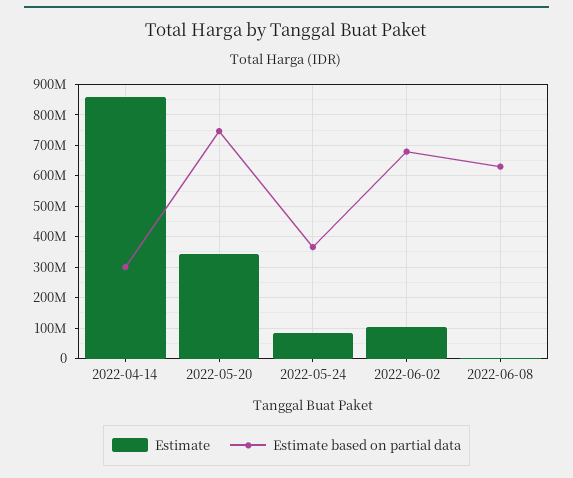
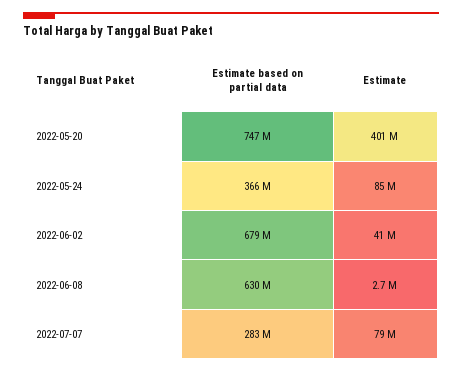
Estimate, 2022-04-14: 860000000 -> none
Estimate based on partial data, 2022-04-14: 300000000 -> none
Estimate, 2022-05-20: 340000000 -> 401000000
Estimate, 2022-06-02: 100000000 -> 41000000
Estimate based on partial data, 2022-07-07: none -> 283000000
Estimate, 2022-07-07: none -> 79000000

